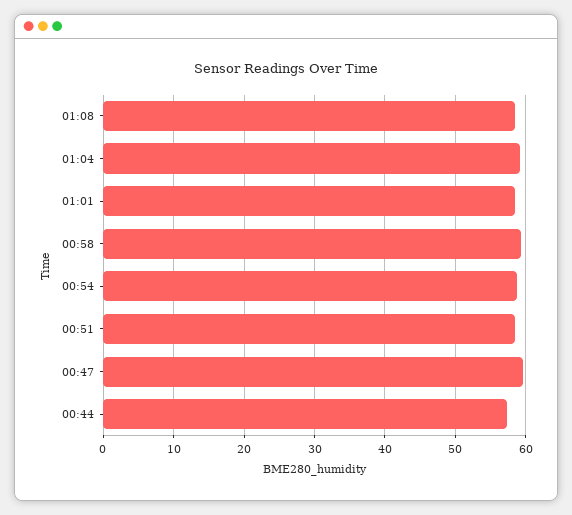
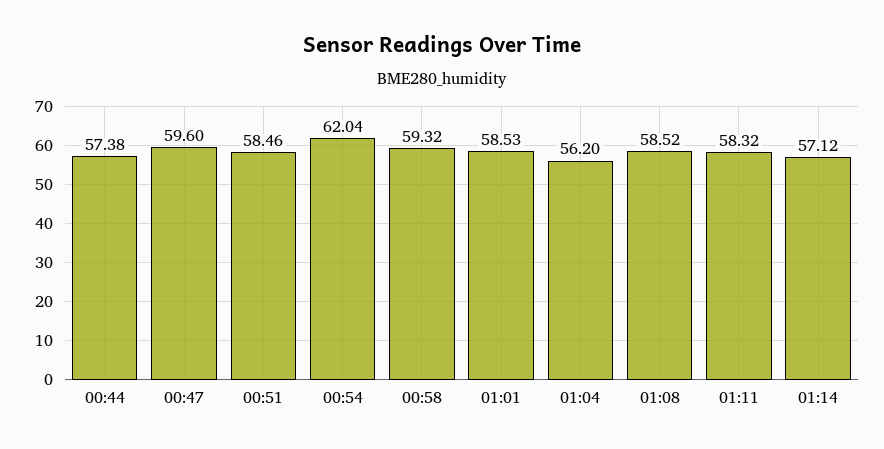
01:04: 59 -> 56.2
00:54: 59 -> 62.04
01:11: none -> 58.32
01:14: none -> 57.12

